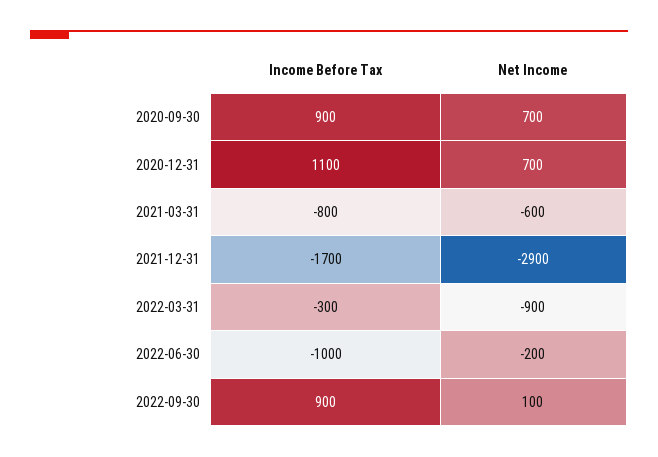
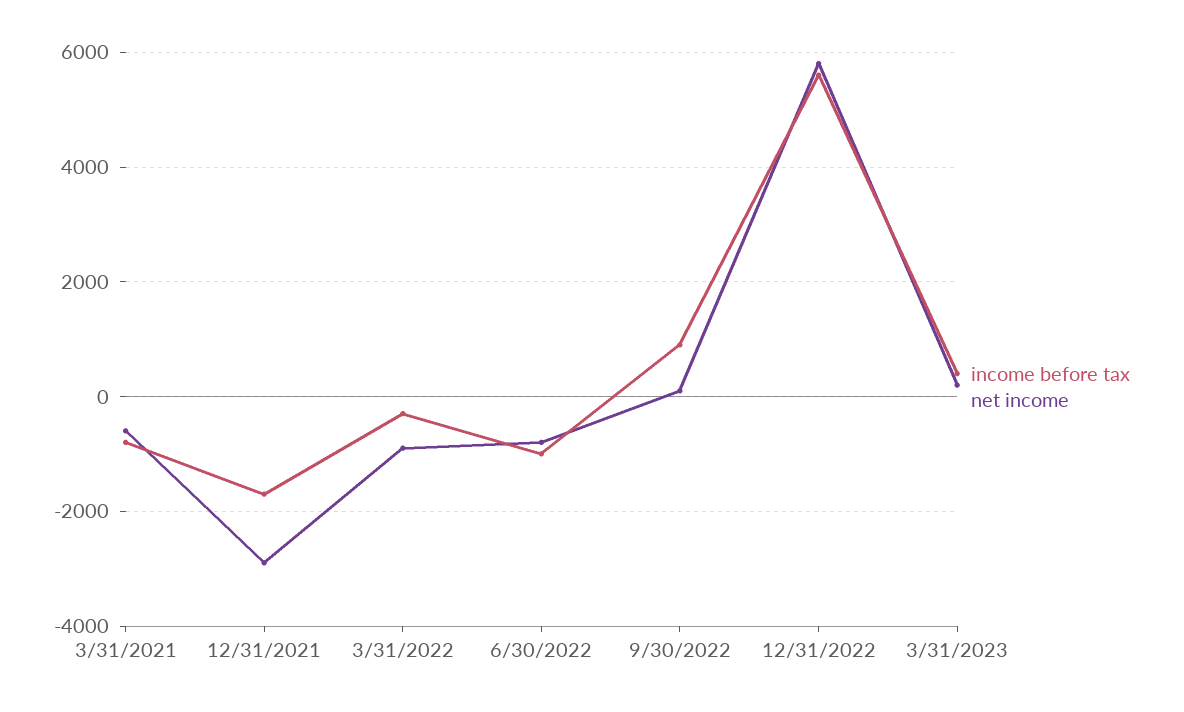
Income Before Tax, 2020-09-30: 900 -> none
Net Income, 2020-09-30: 700 -> none
Income Before Tax, 2020-12-31: 1100 -> none
Net Income, 2020-12-31: 700 -> none
Net Income, 2022-06-30: -200 -> -800
Income Before Tax, 12/31/2022: none -> 5600
Net Income, 12/31/2022: none -> 5800
Income Before Tax, 3/31/2023: none -> 400
Net Income, 3/31/2023: none -> 200

